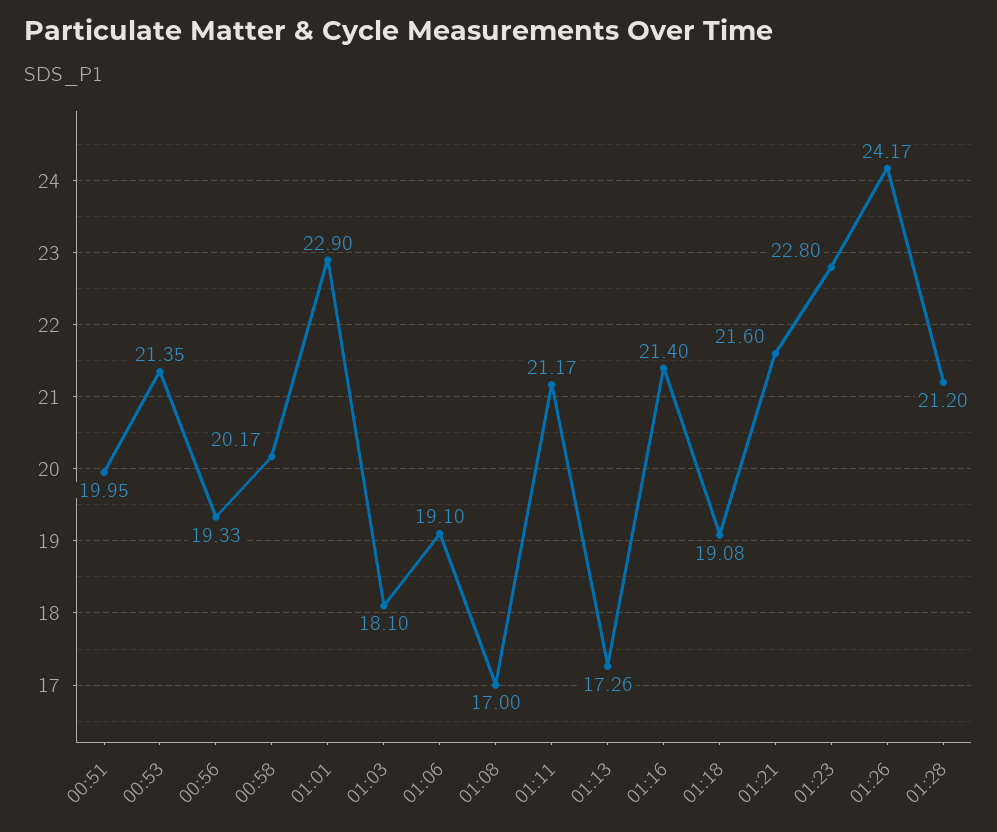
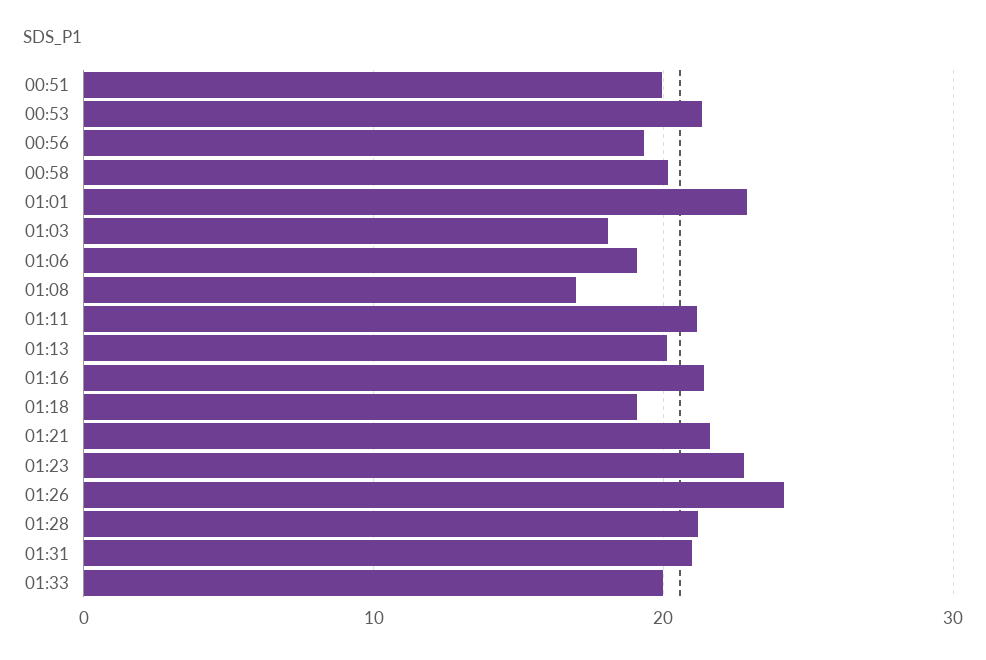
01:13: 17.26 -> 20
01:31: none -> 21
01:33: none -> 20

